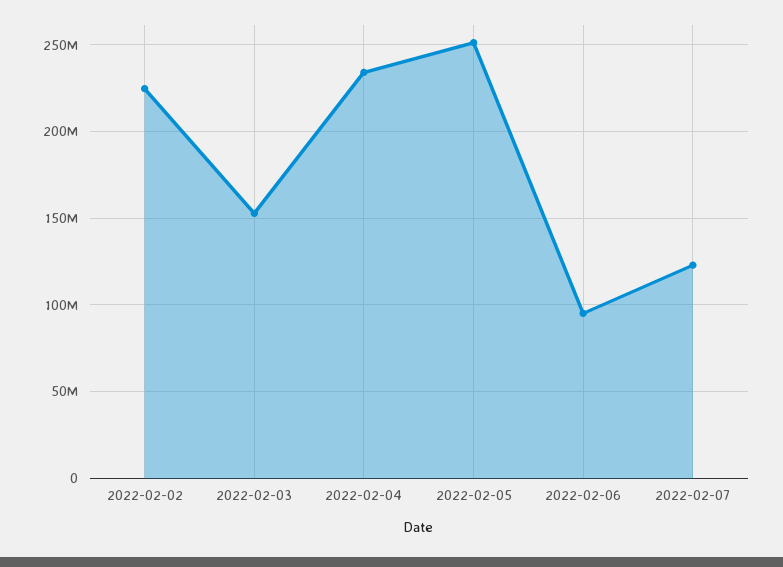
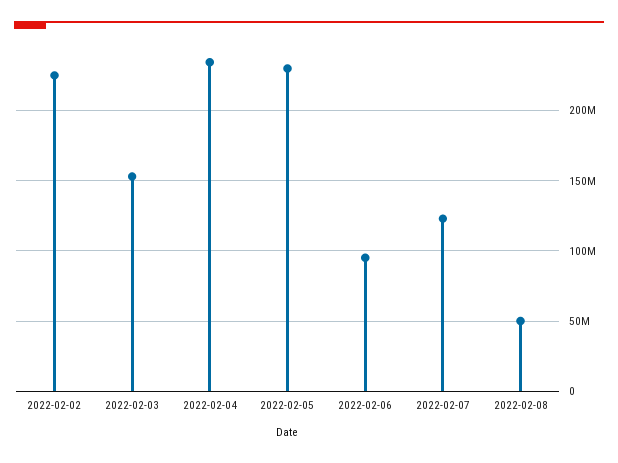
2022-02-05: 250000000 -> 230000000
2022-02-08: none -> 50000000

